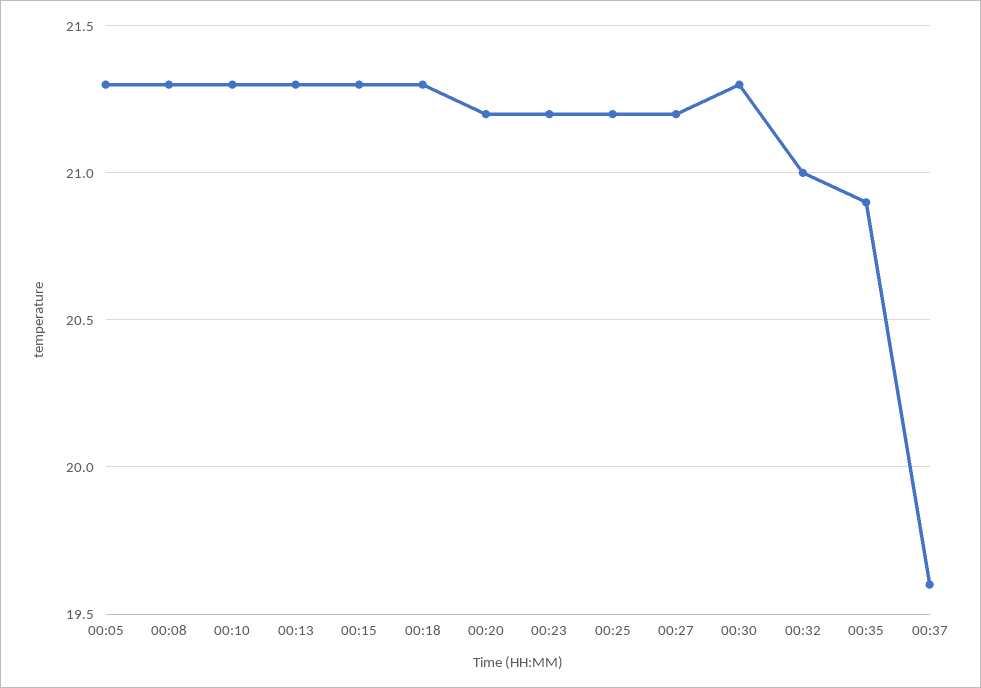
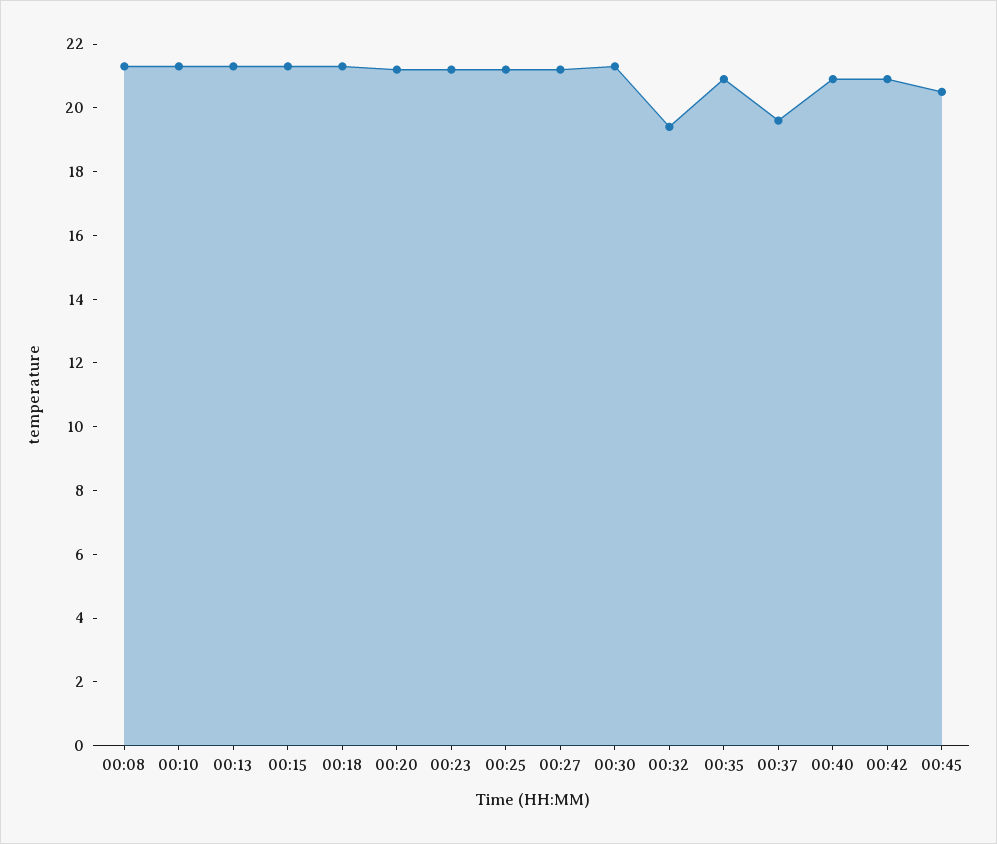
00:05: 21.3 -> none
00:32: 21 -> 19.5
00:40: none -> 21
00:42: none -> 21
00:45: none -> 20.5

